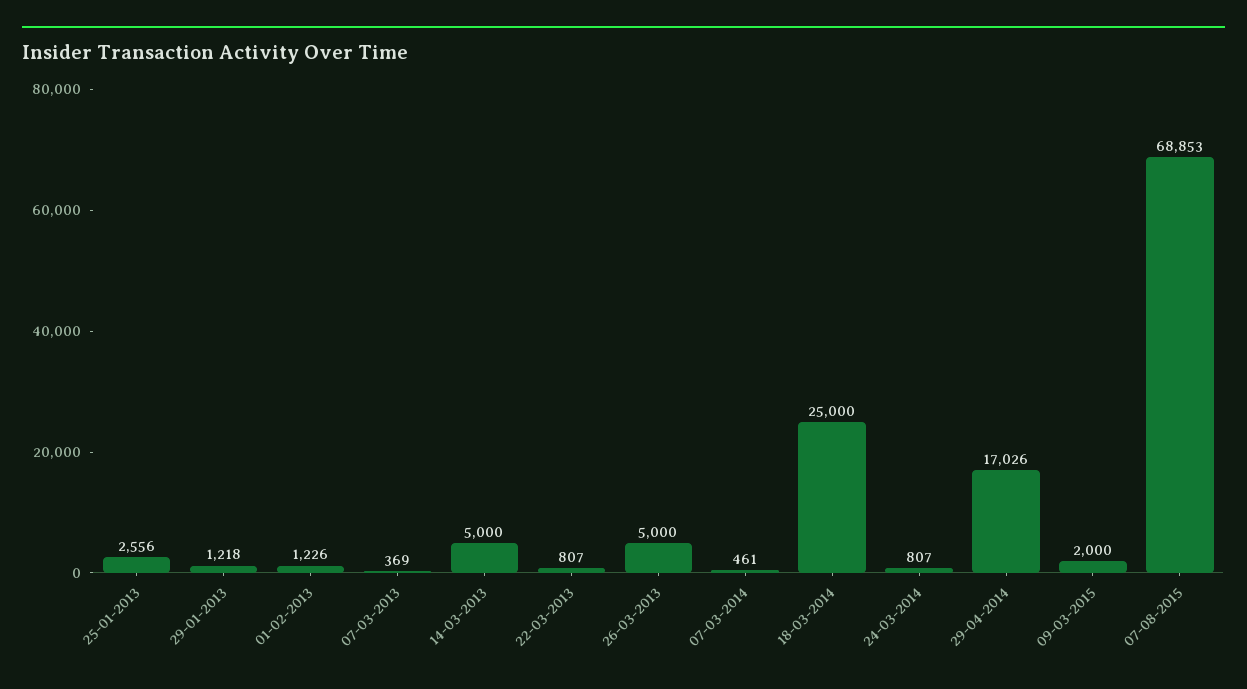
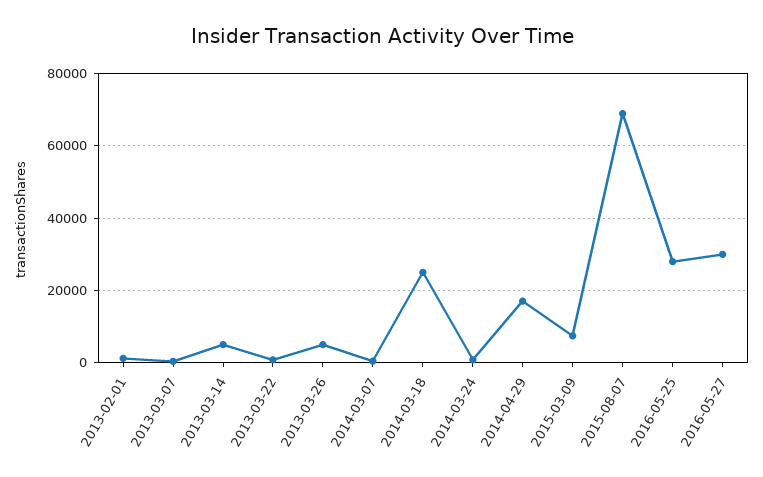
25-01-2013: 2556 -> none
29-01-2013: 1218 -> none
09-03-2015: 2000 -> 8000
2016-05-25: none -> 28000
2016-05-27: none -> 30000

